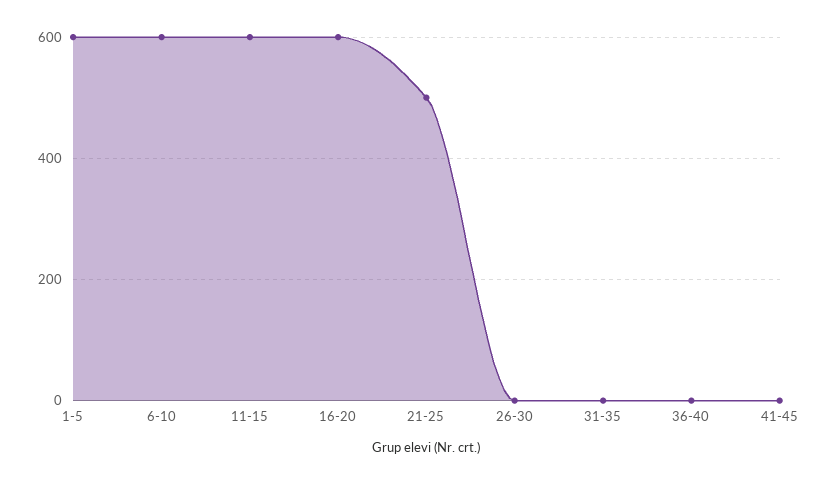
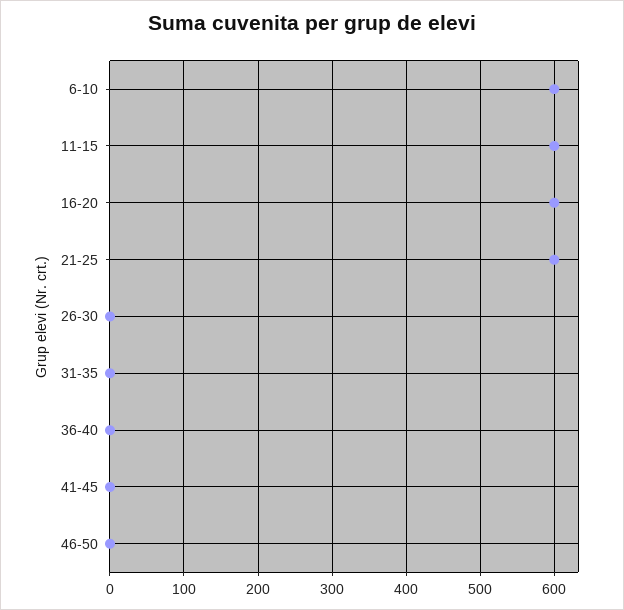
1-5: 600 -> none
21-25: 500 -> 600
46-50: none -> 0

